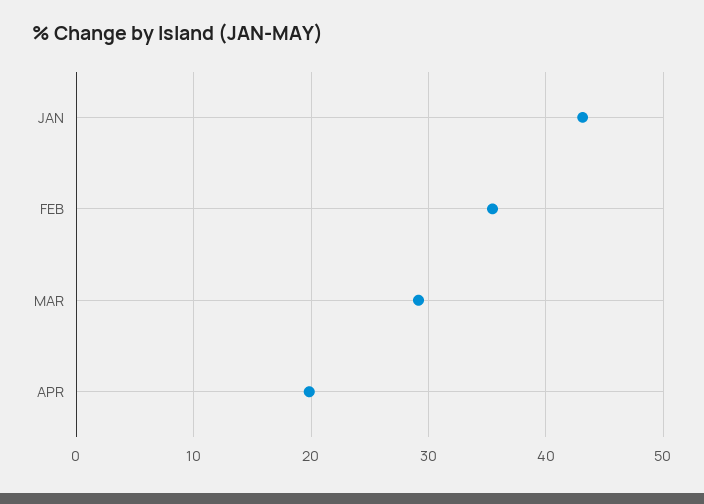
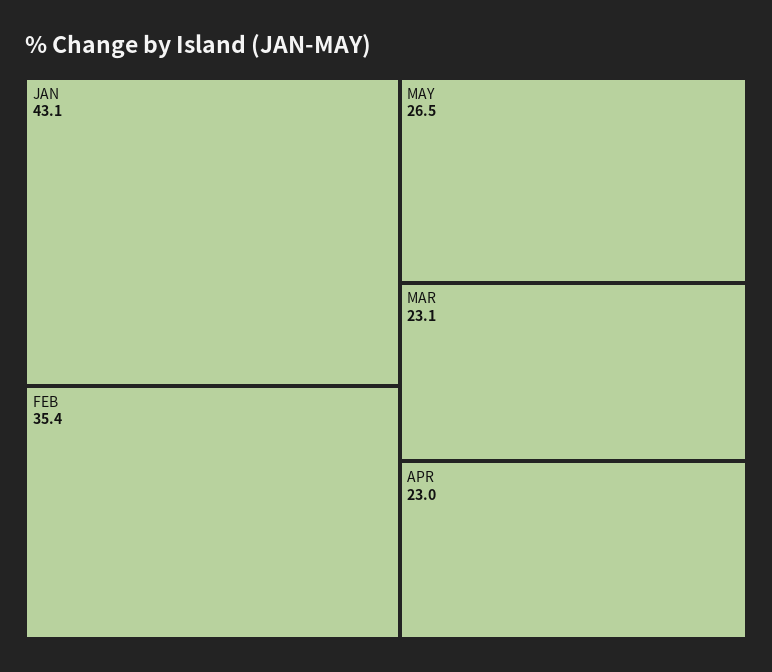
MAR: 29 -> 23.1
APR: 20 -> 23
MAY: none -> 26.5

